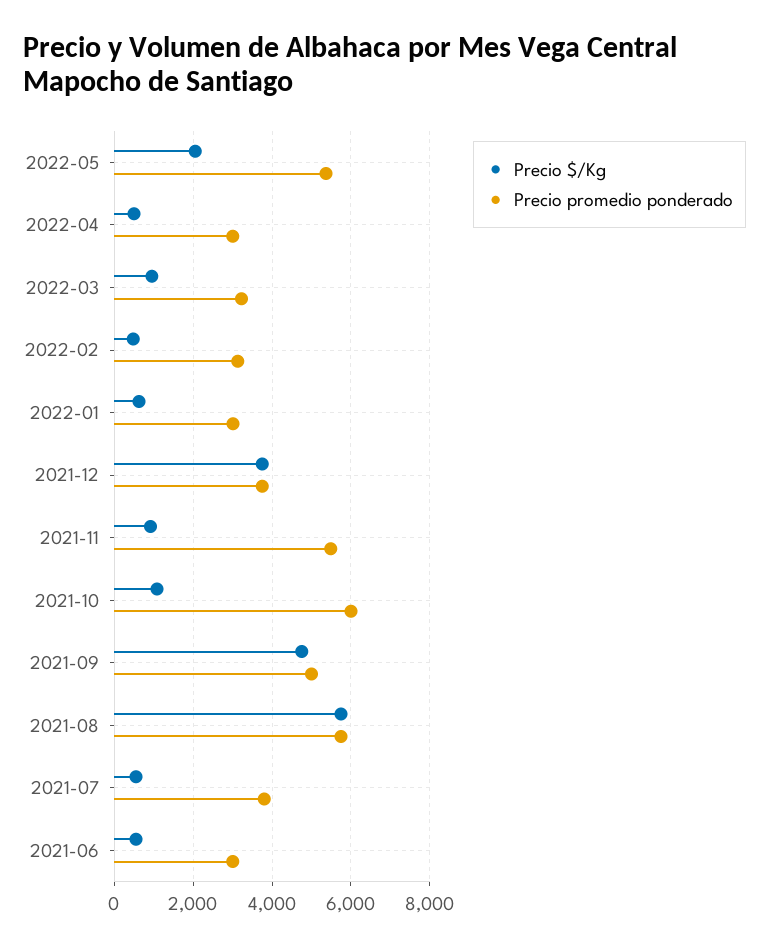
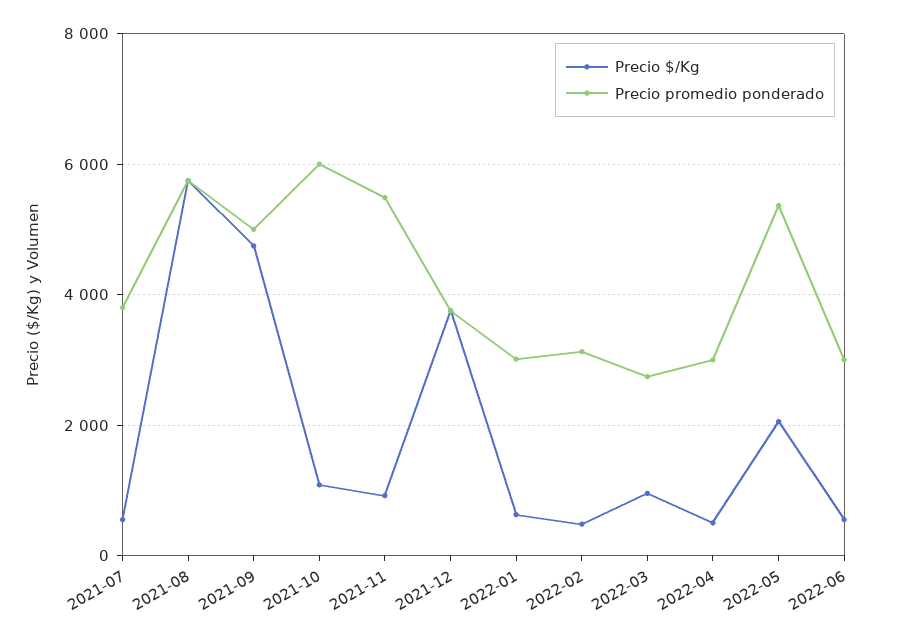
Precio promedio ponderado, 2022-03: 3200 -> 2800
Precio $/Kg, 2021-06: 600 -> none
Precio promedio ponderado, 2021-06: 3000 -> none
Precio $/Kg, 2022-06: none -> 600
Precio promedio ponderado, 2022-06: none -> 3000

